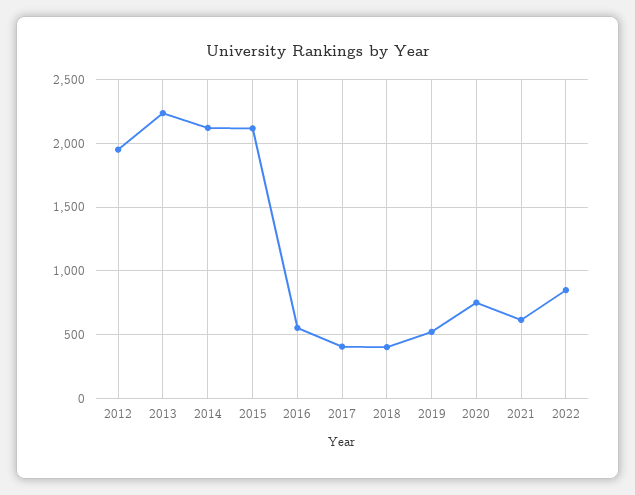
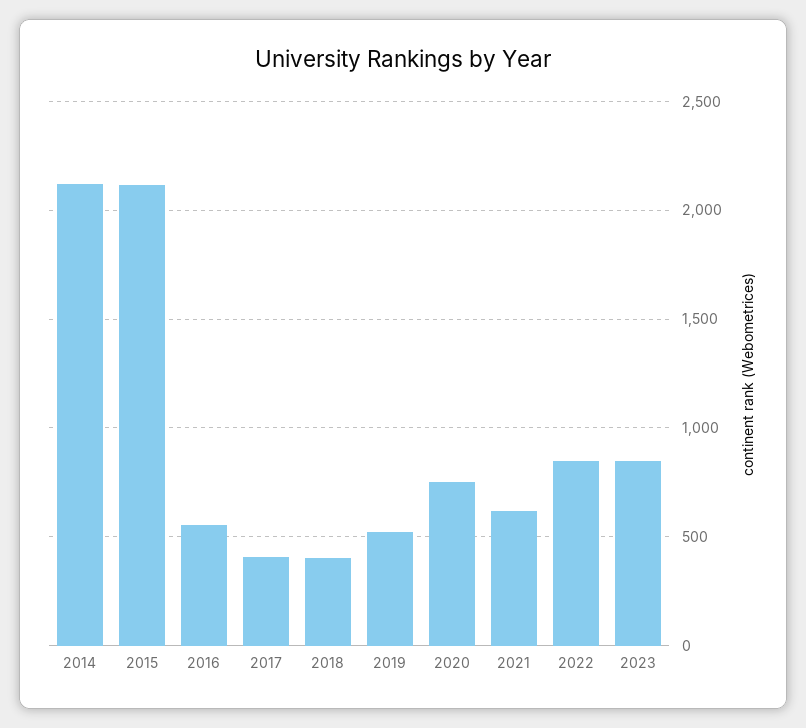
2012: 1950 -> none
2013: 2250 -> none
2023: none -> 850

